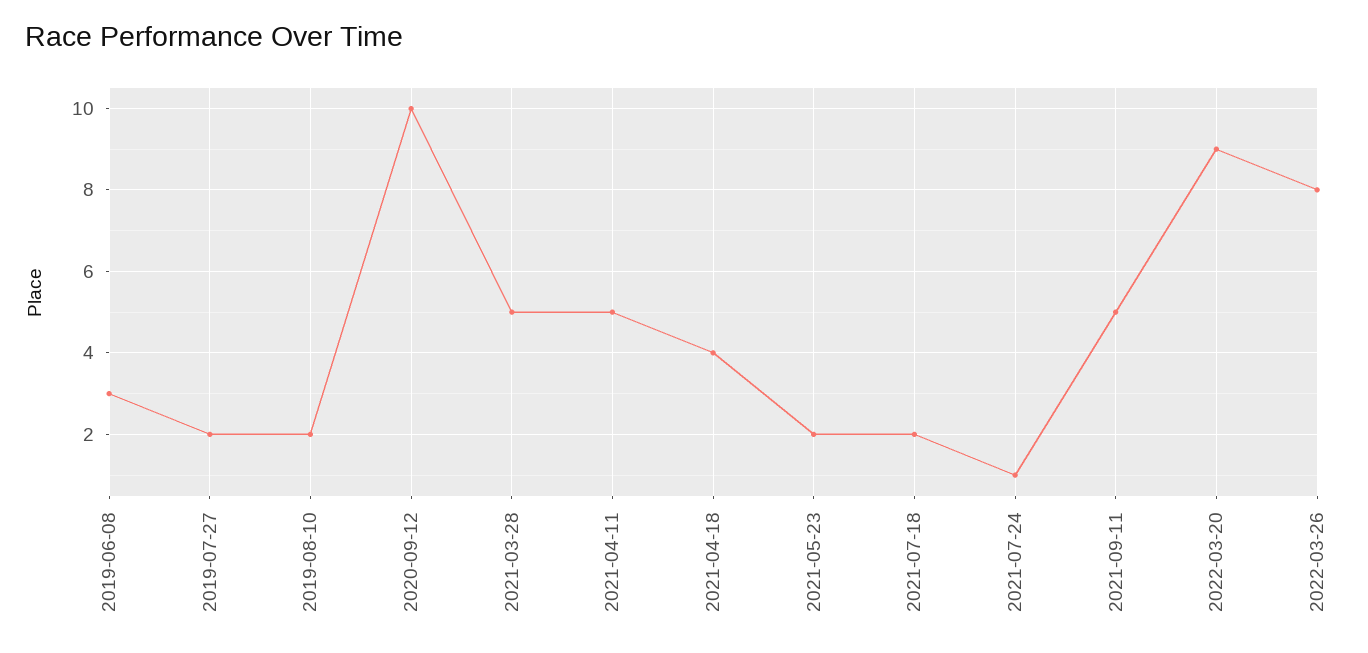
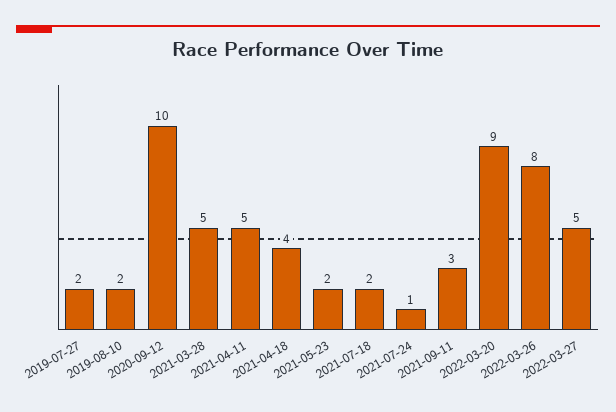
2019-06-08: 3 -> none
2021-09-11: 5 -> 3
2022-03-27: none -> 5

